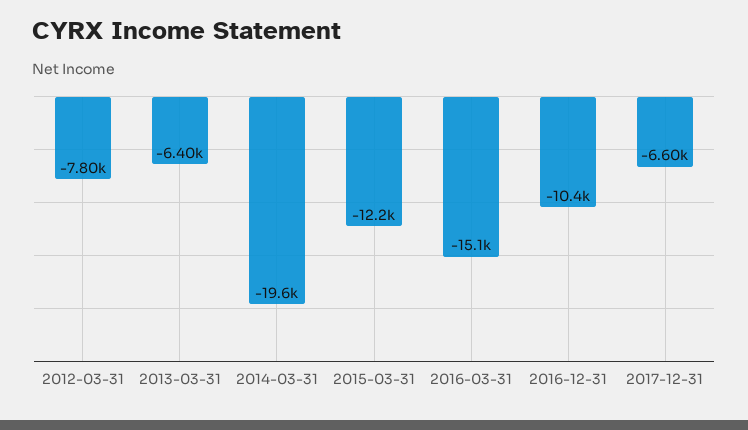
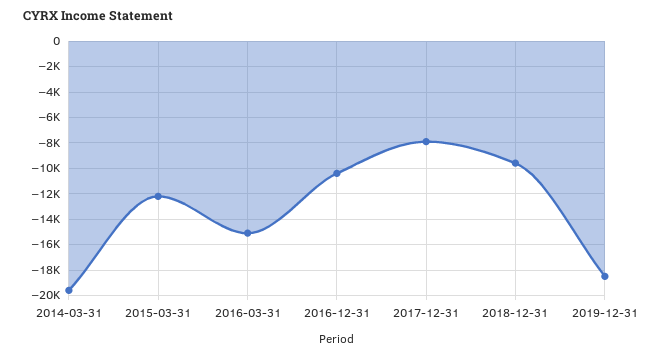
2012-03-31: -7800 -> none
2013-03-31: -6400 -> none
2017-12-31: -6600 -> -8000
2018-12-31: none -> -9500
2019-12-31: none -> -18500

